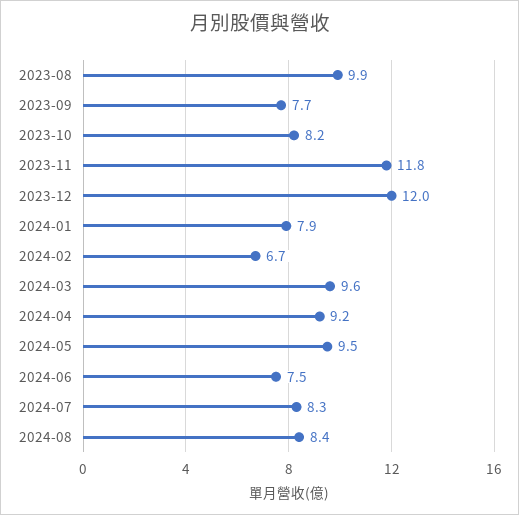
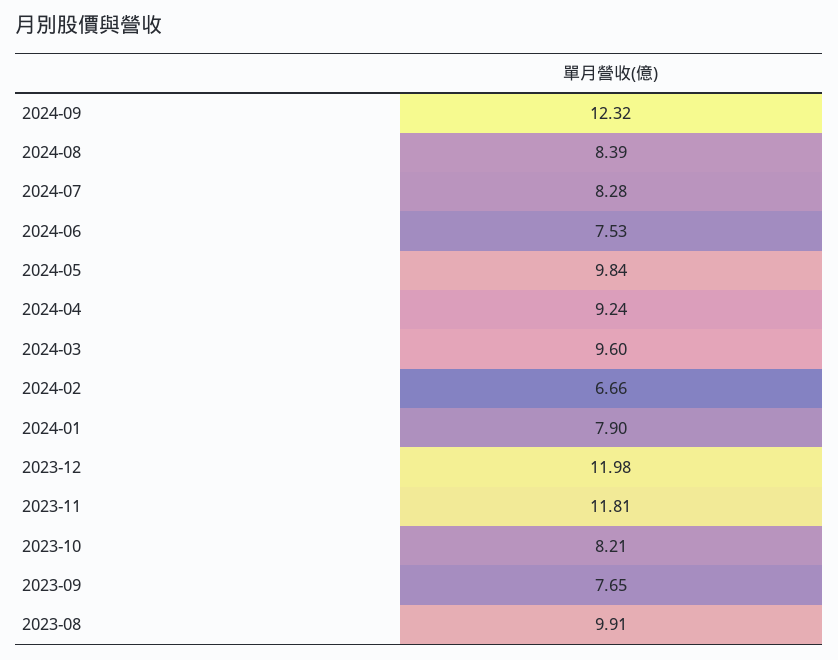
2024-05: 9.5 -> 9.84
2024-09: none -> 12.32

